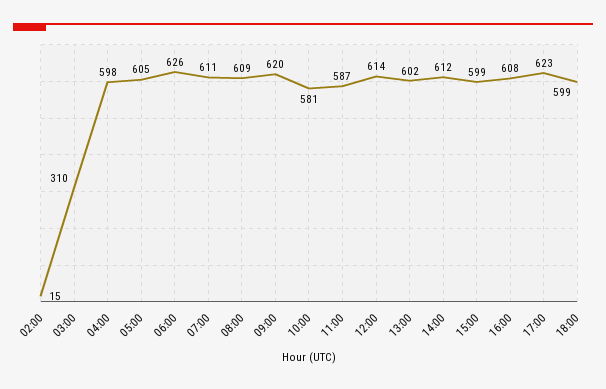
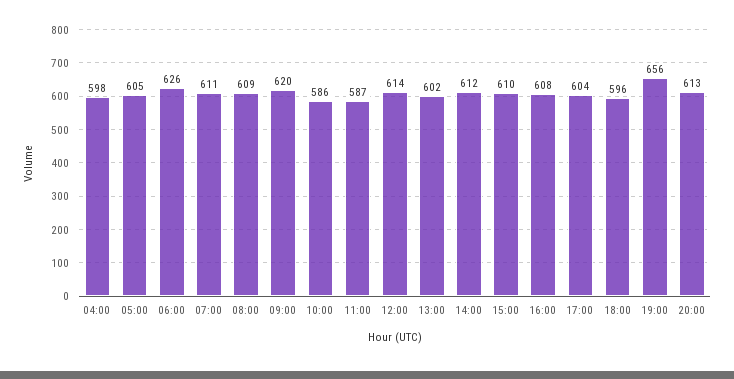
02:00: 15 -> none
03:00: 310 -> none
10:00: 581 -> 586
15:00: 599 -> 610
17:00: 623 -> 604
18:00: 599 -> 596
19:00: none -> 656
20:00: none -> 613

